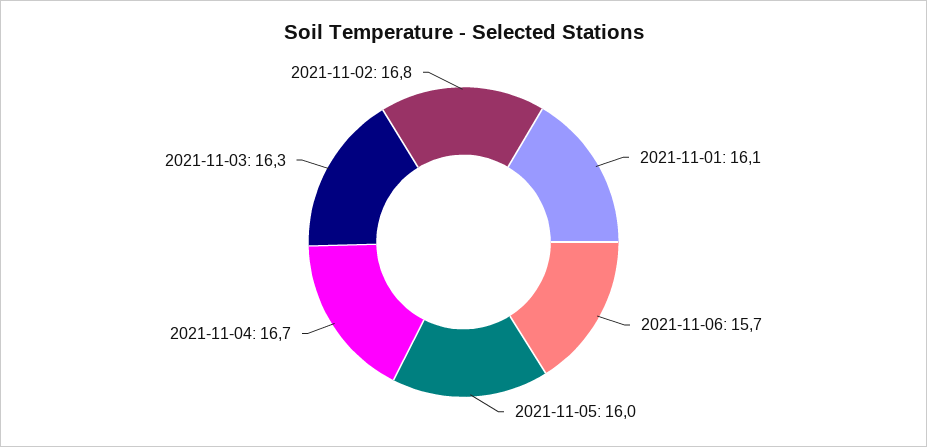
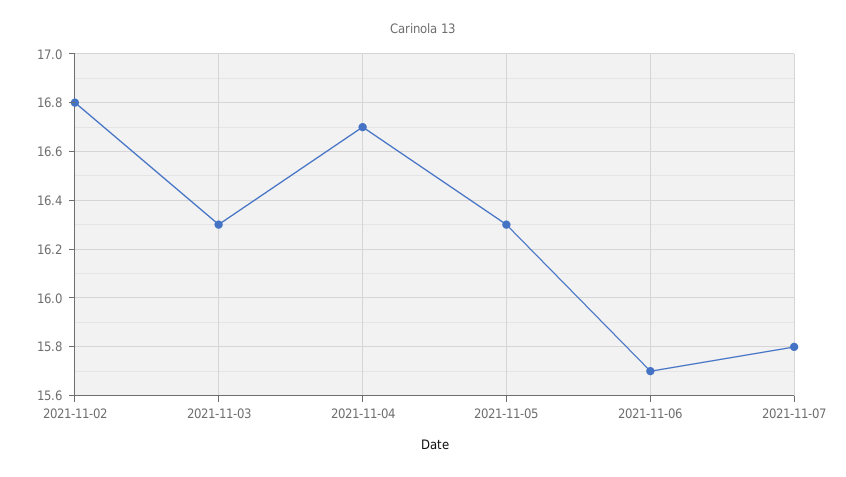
2021-11-01: 16.1 -> none
2021-11-05: 16 -> 16.3
2021-11-07: none -> 15.8

